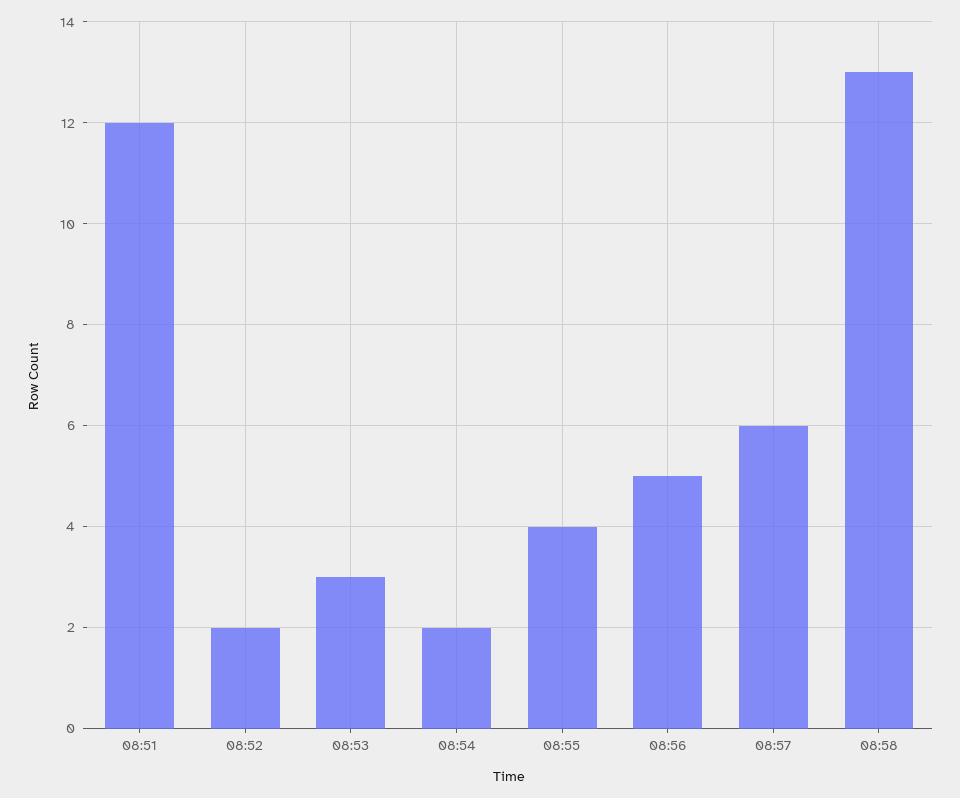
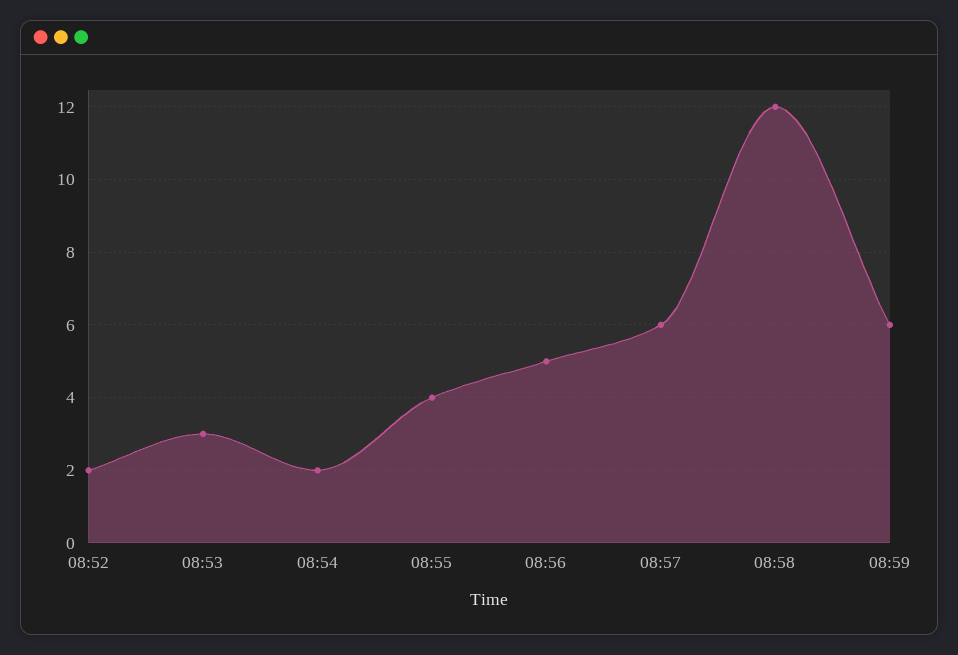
08:51: 12 -> none
08:58: 13 -> 12
08:59: none -> 6

